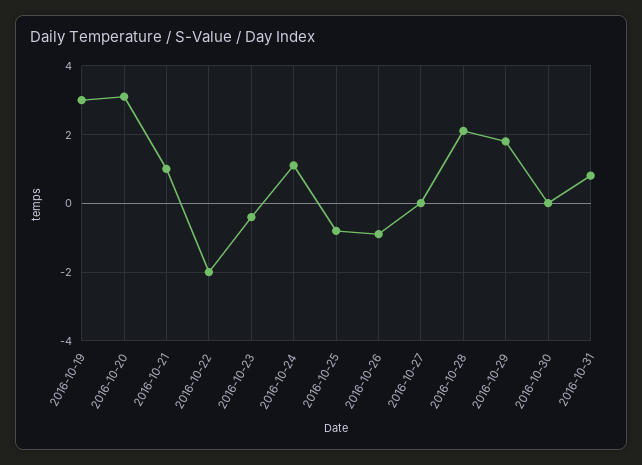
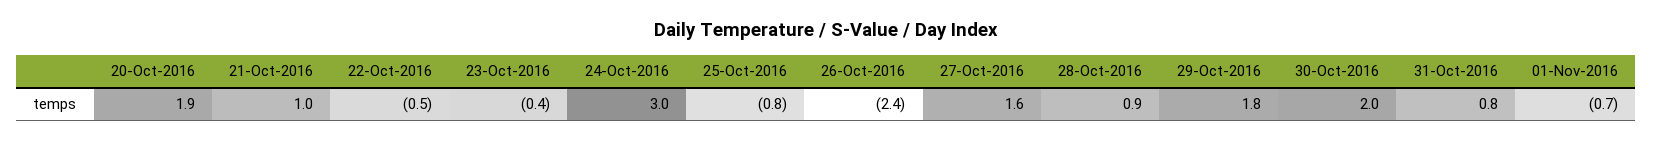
2016-10-19: 3 -> none
2016-10-20: 3 -> 1.9
2016-10-22: -2 -> -0.5
2016-10-24: 1 -> 3
2016-10-26: -1 -> -2.4
2016-10-27: 0 -> 1.6
2016-10-28: 2 -> 0.9
2016-10-30: 0 -> 2
01-Nov-2016: none -> -0.7

